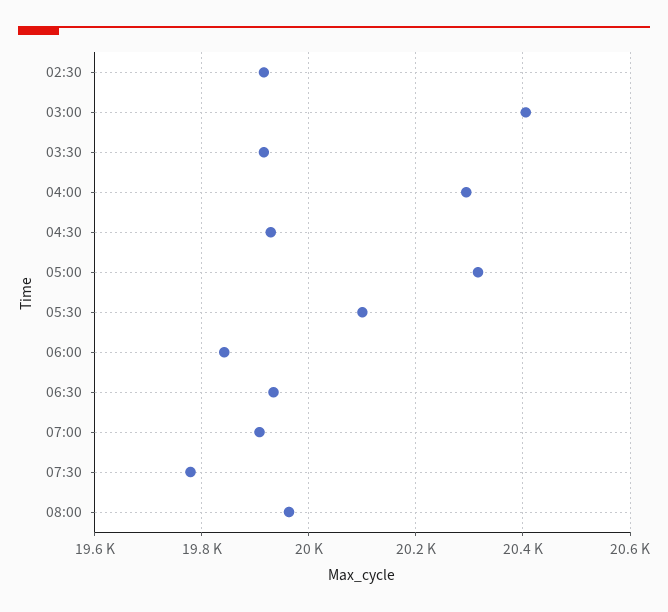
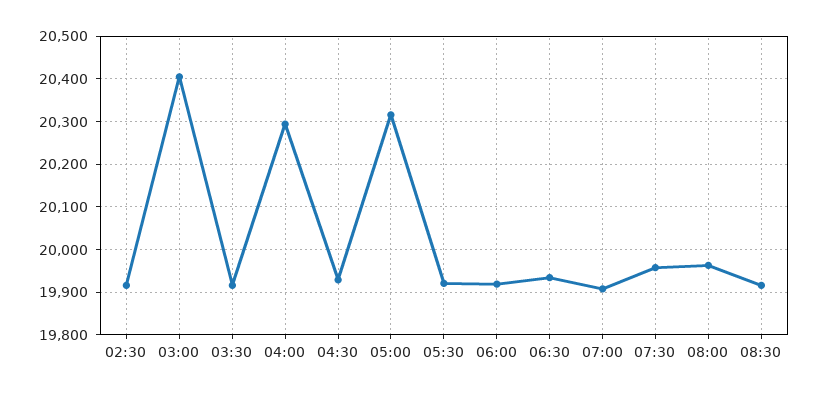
05:30: 20100 -> 19920
06:00: 19840 -> 19920
07:30: 19780 -> 19960
08:30: none -> 19920

